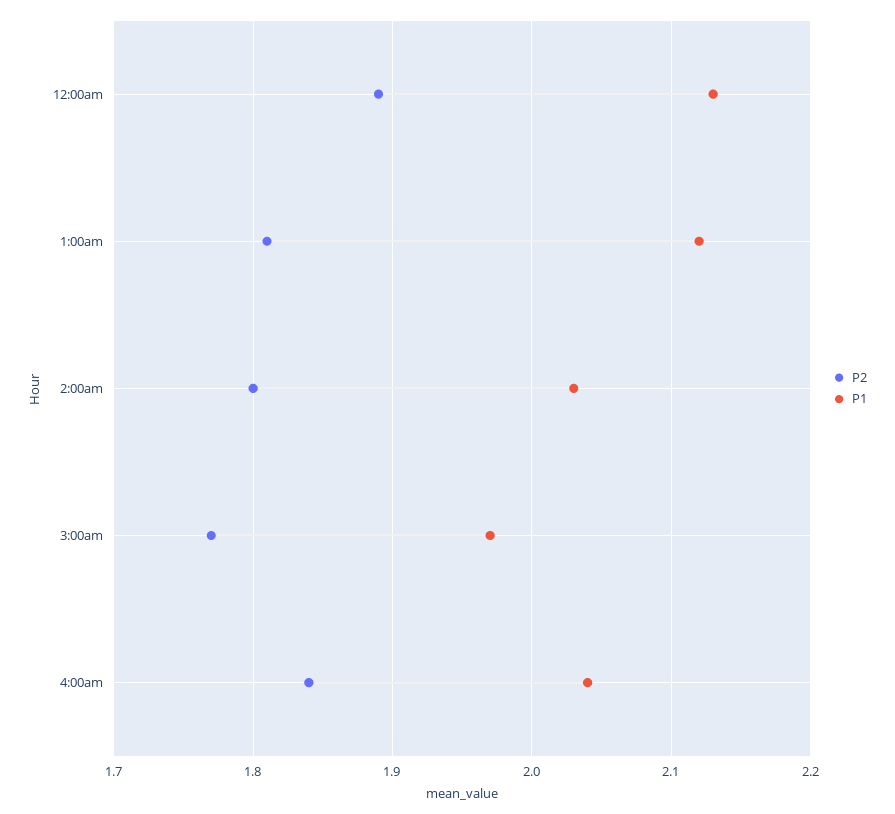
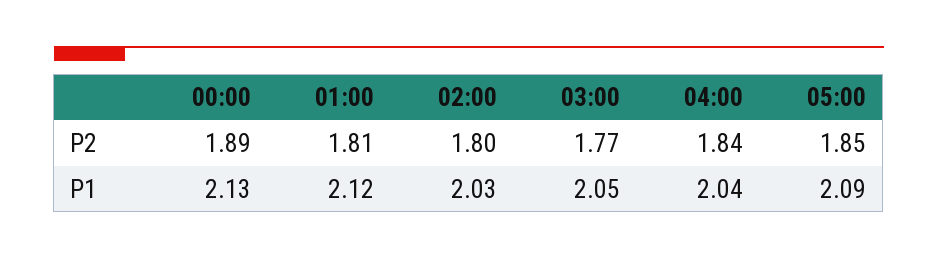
P1, 3:00am: 1.97 -> 2.05
P2, 05:00: none -> 1.85
P1, 05:00: none -> 2.09

